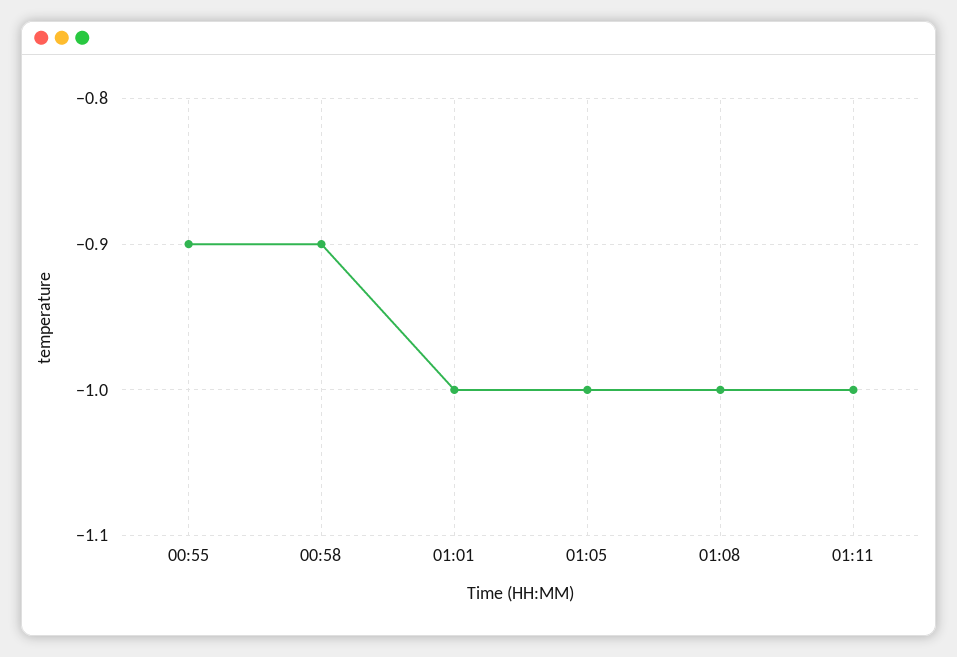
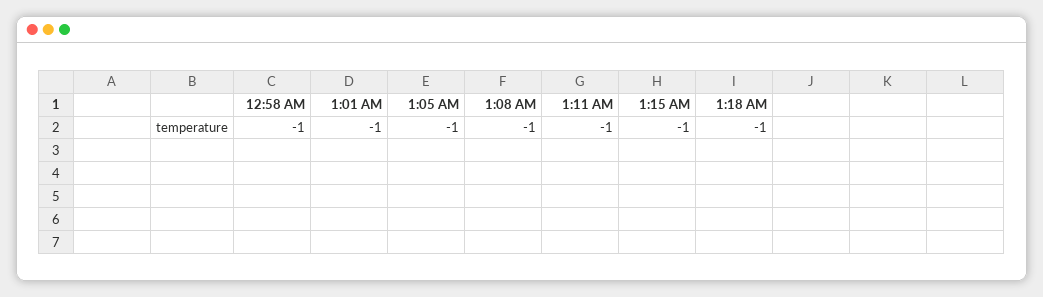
00:55: -0.9 -> none
00:58: -0.9 -> -1
1:15 AM: none -> -1
1:18 AM: none -> -1

